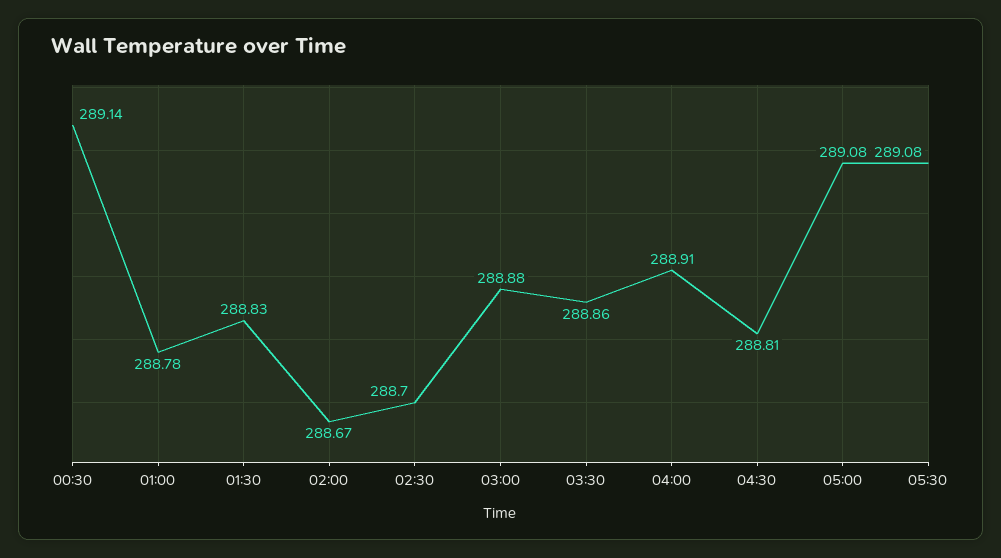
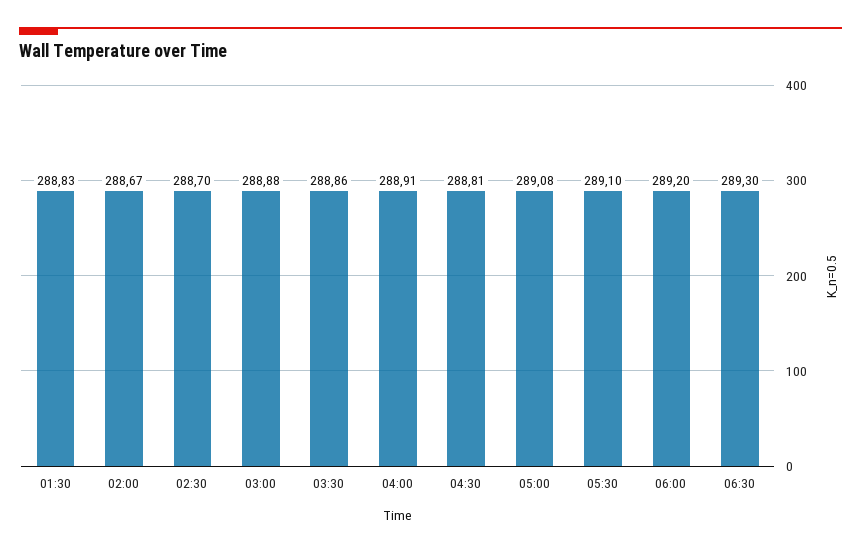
00:30: 289.14 -> none
01:00: 288.78 -> none
05:30: 289.08 -> 289.1
06:00: none -> 289.2
06:30: none -> 289.3

